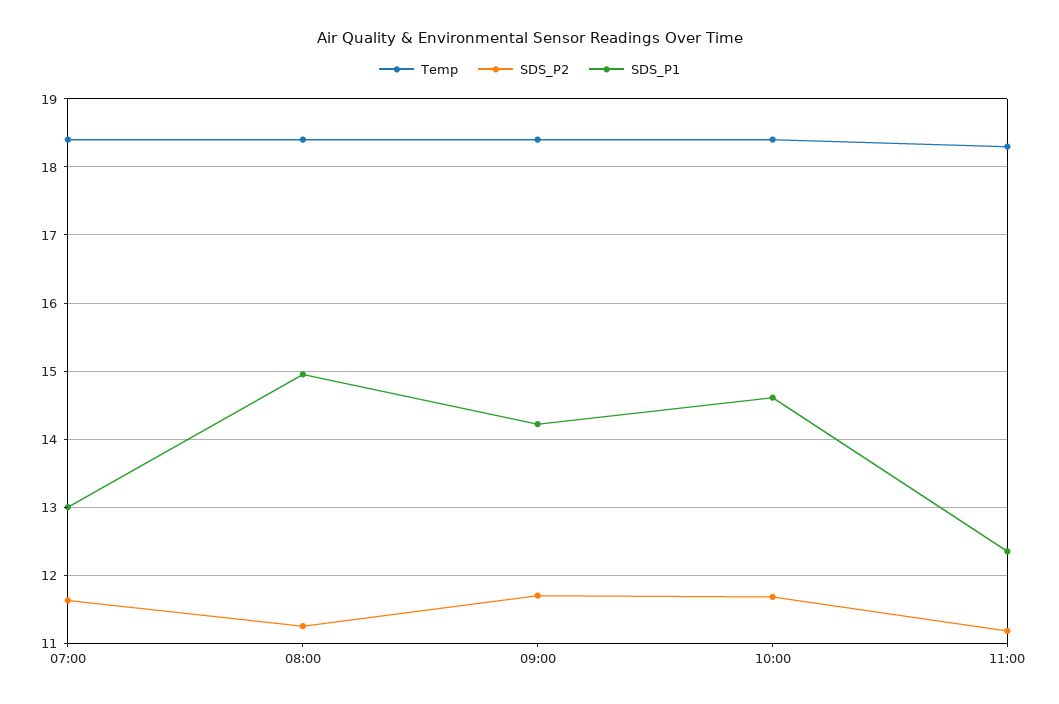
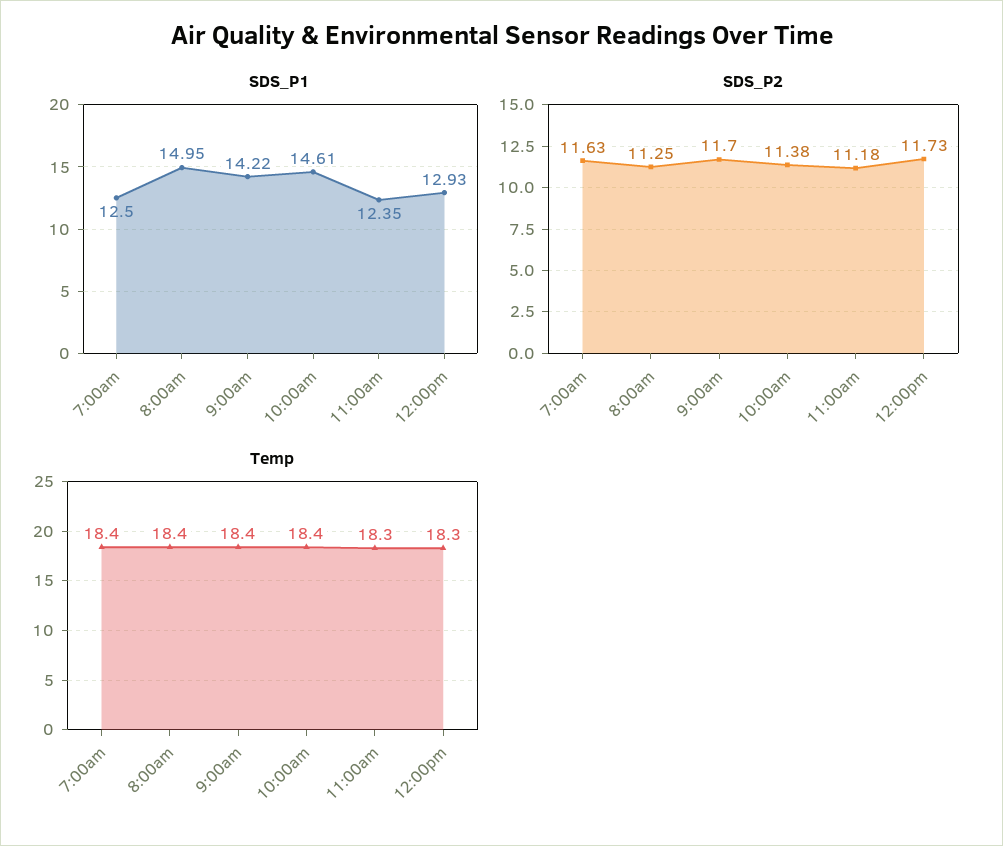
SDS_P1, 07:00: 13 -> 12.5
SDS_P2, 10:00: 11.7 -> 11.38
SDS_P1, 12:00pm: none -> 12.93
SDS_P2, 12:00pm: none -> 11.73
Temp, 12:00pm: none -> 18.3

